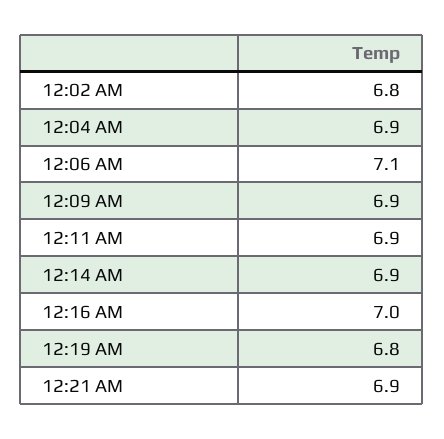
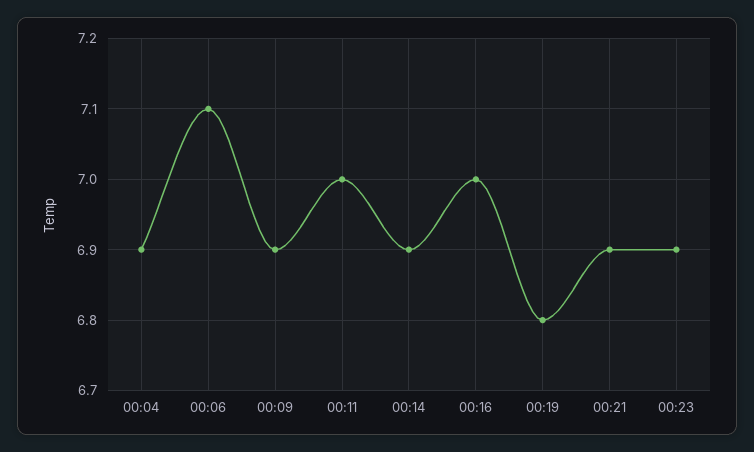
12:02 AM: 6.8 -> none
12:11 AM: 6.9 -> 7
00:23: none -> 6.9

